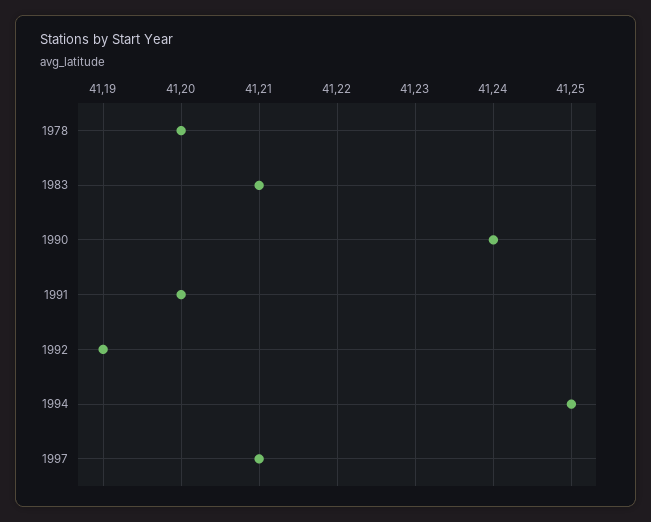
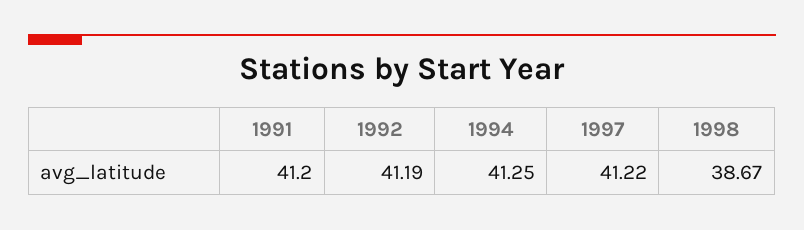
1978: 41.2 -> none
1983: 41.21 -> none
1990: 41.24 -> none
1997: 41.21 -> 41.22
1998: none -> 38.67

